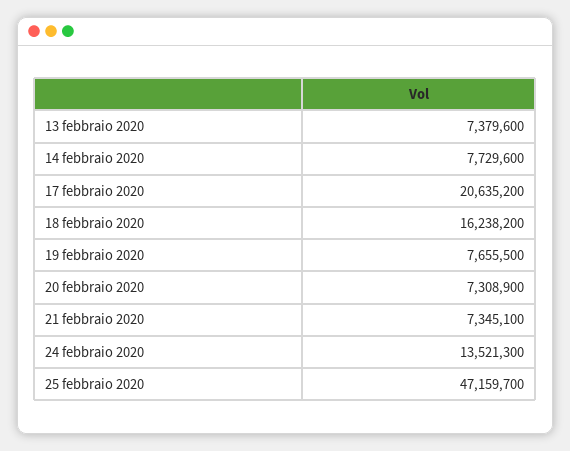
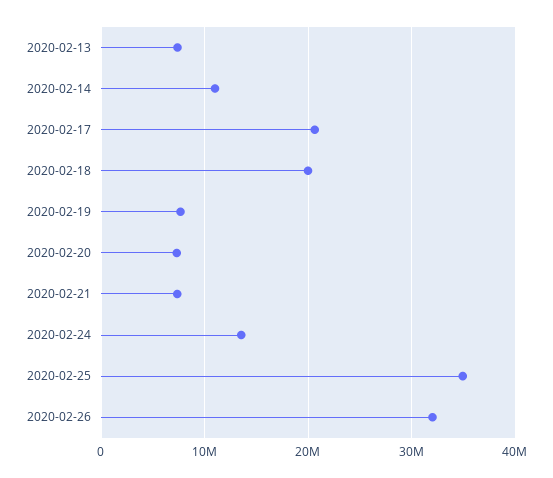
14 febbraio 2020: 7729600 -> 11000000
18 febbraio 2020: 16238200 -> 20000000
25 febbraio 2020: 47159700 -> 35000000
2020-02-26: none -> 32000000

